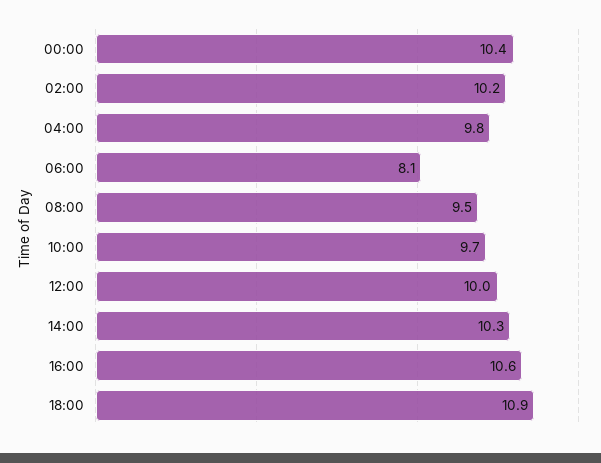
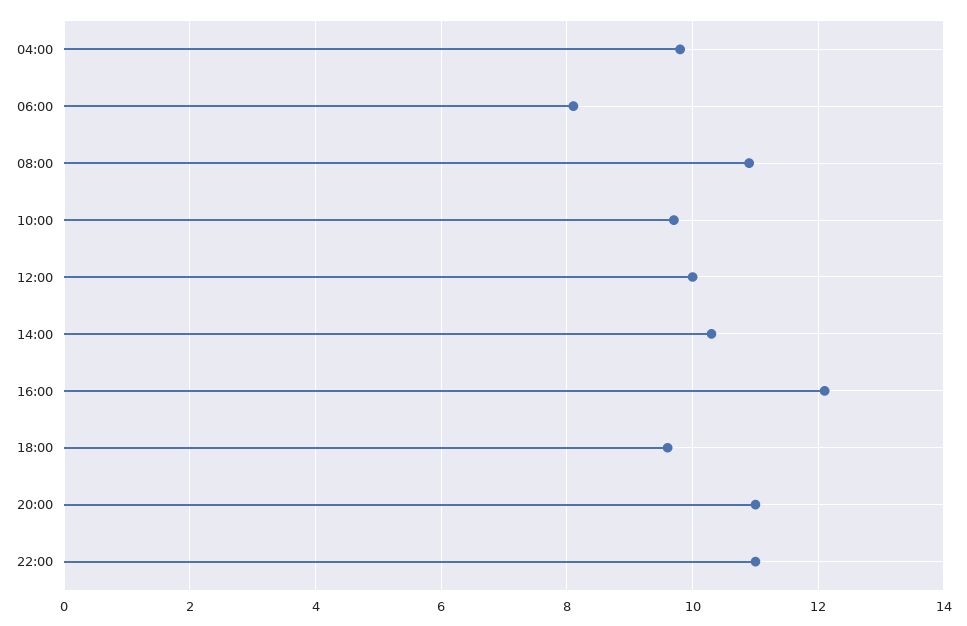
00:00: 10.4 -> none
02:00: 10.2 -> none
08:00: 9.5 -> 11
16:00: 10.6 -> 12
18:00: 10.9 -> 9.5
20:00: none -> 11
22:00: none -> 11

